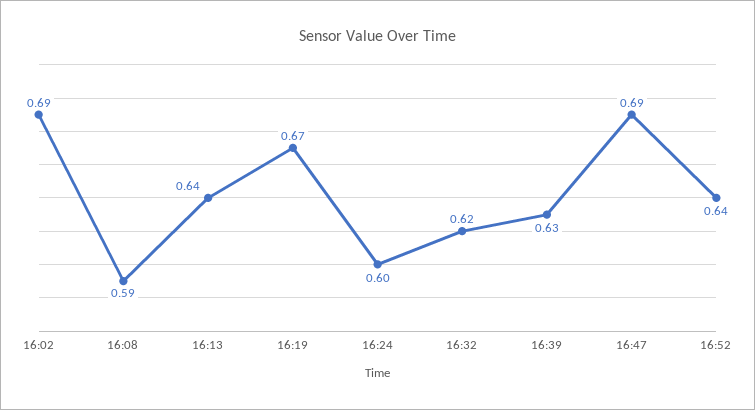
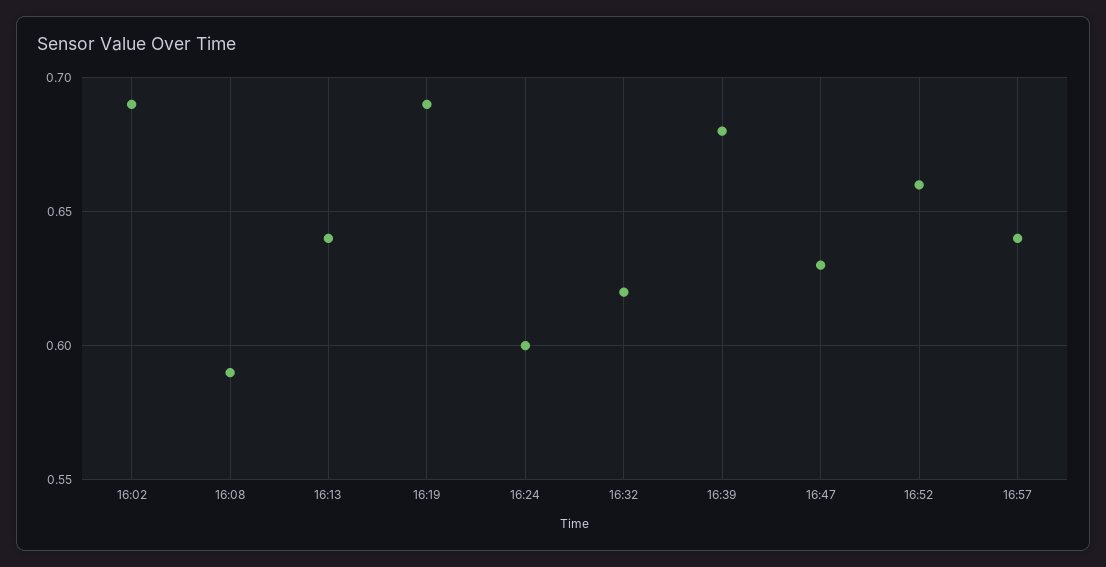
16:19: 0.67 -> 0.69
16:39: 0.63 -> 0.68
16:47: 0.69 -> 0.63
16:52: 0.64 -> 0.66
16:57: none -> 0.64

